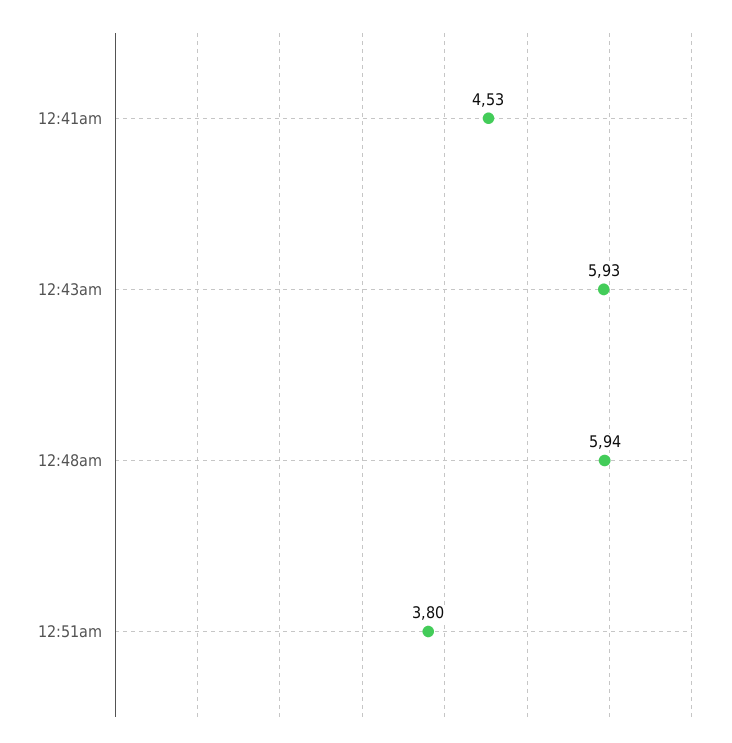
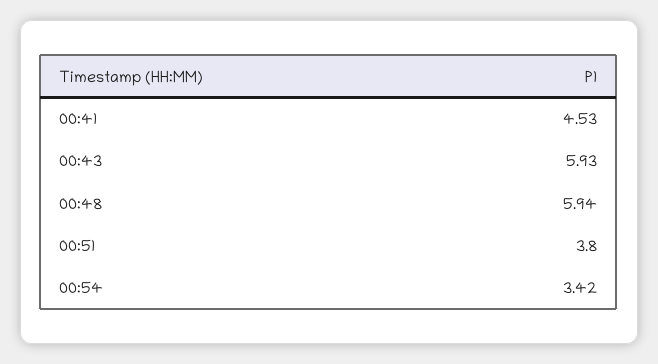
00:54: none -> 3.42

